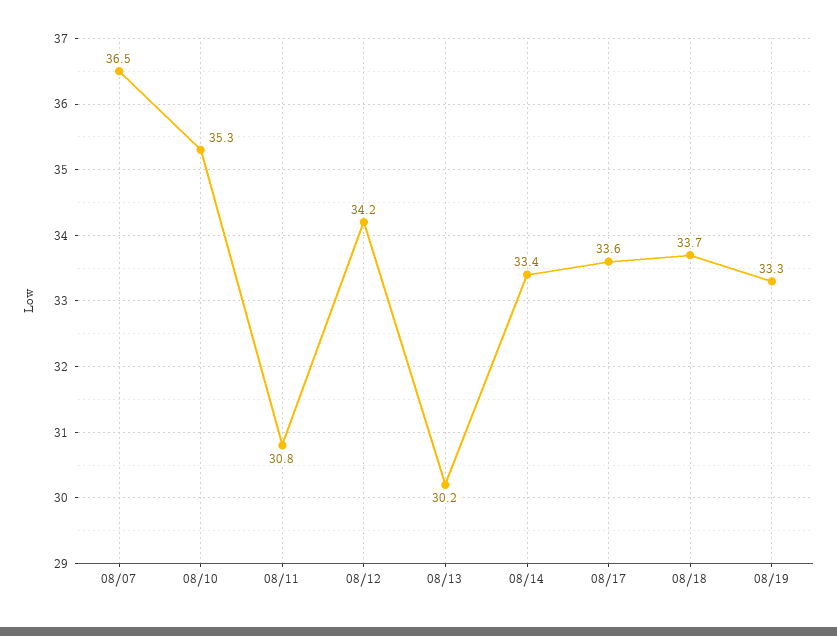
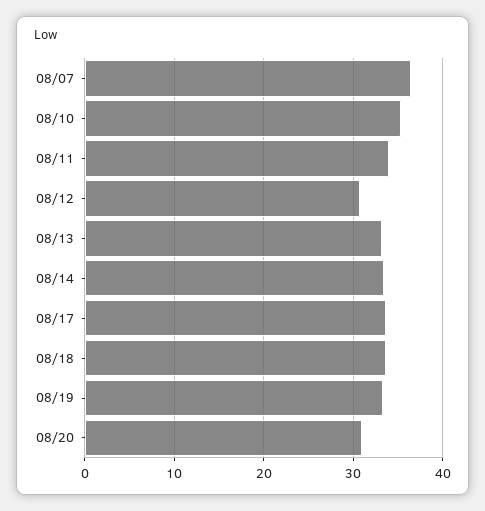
08/11: 30.8 -> 34
08/12: 34.2 -> 31
08/13: 30.2 -> 33
08/20: none -> 31

